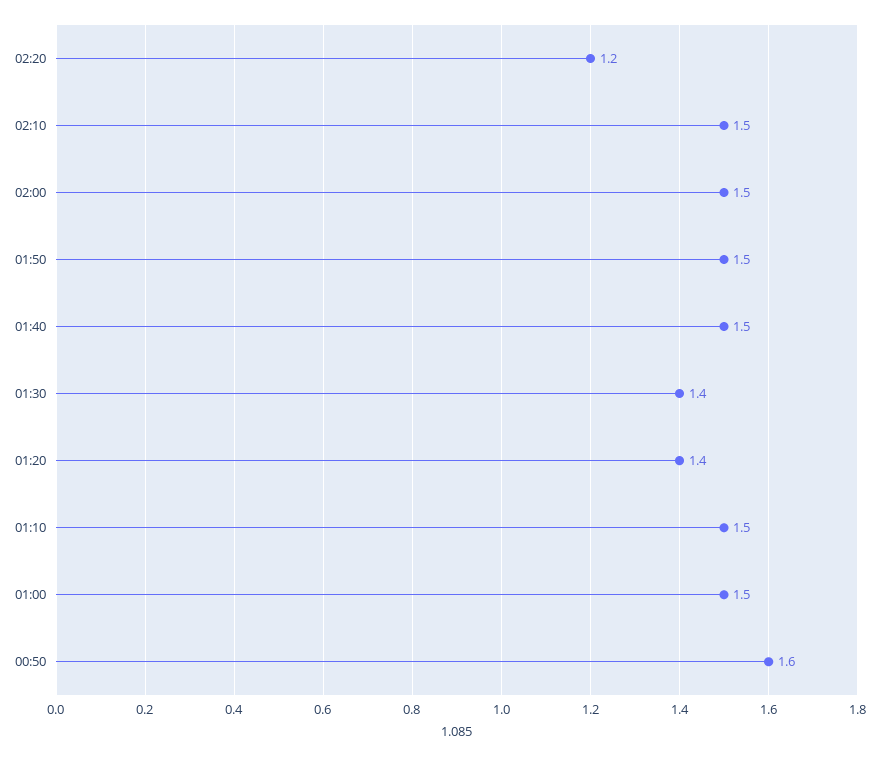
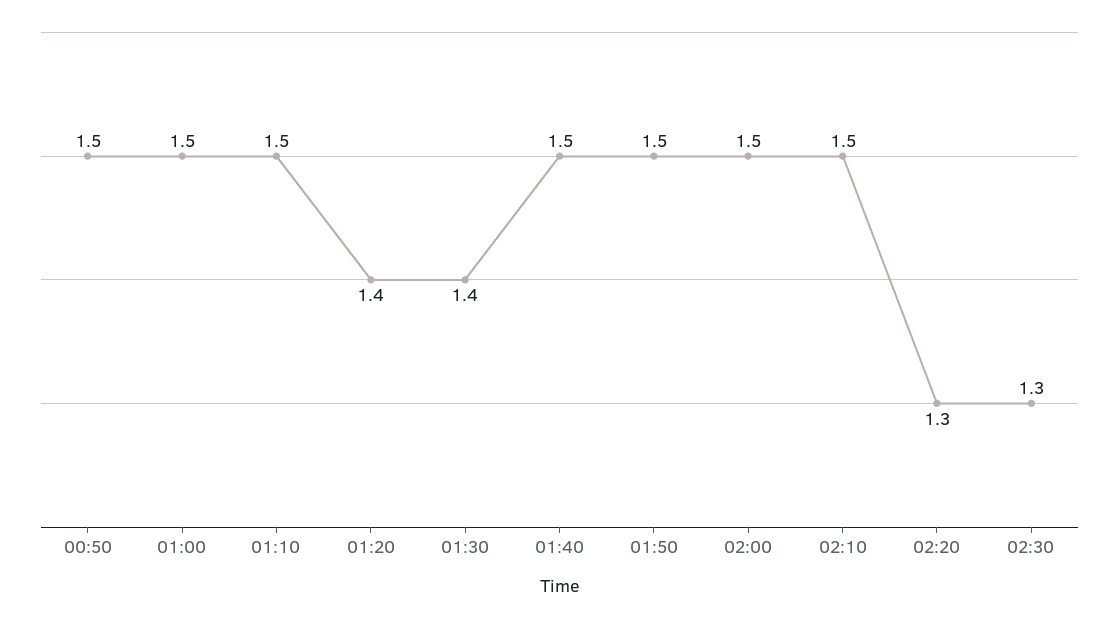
02:20: 1.2 -> 1.3
00:50: 1.6 -> 1.5
02:30: none -> 1.3

